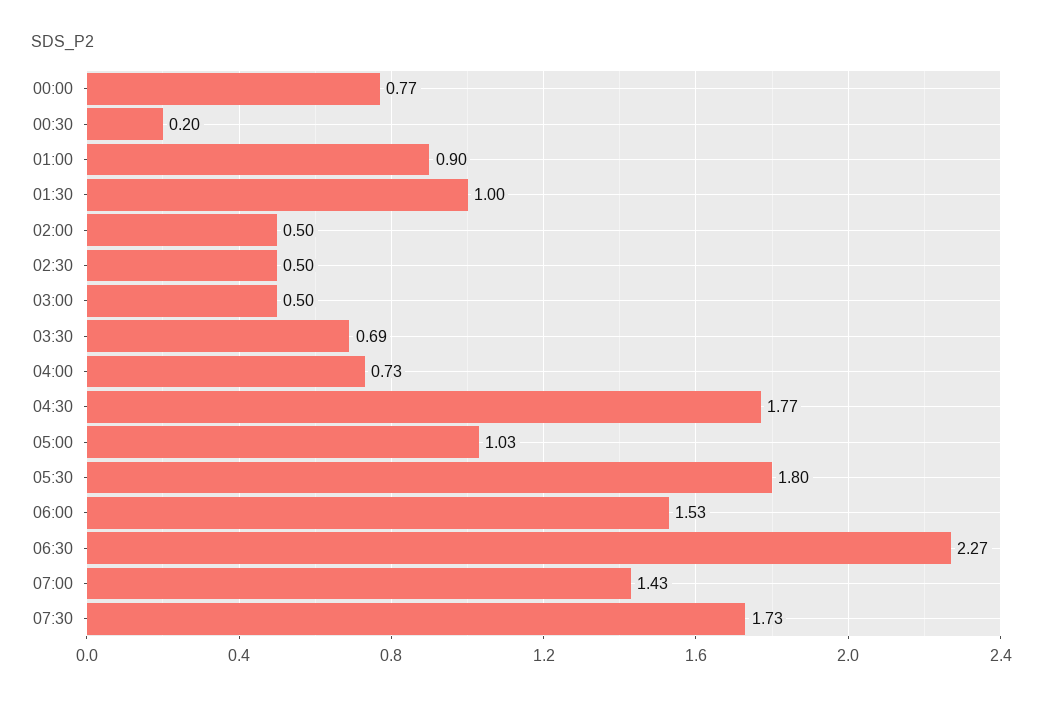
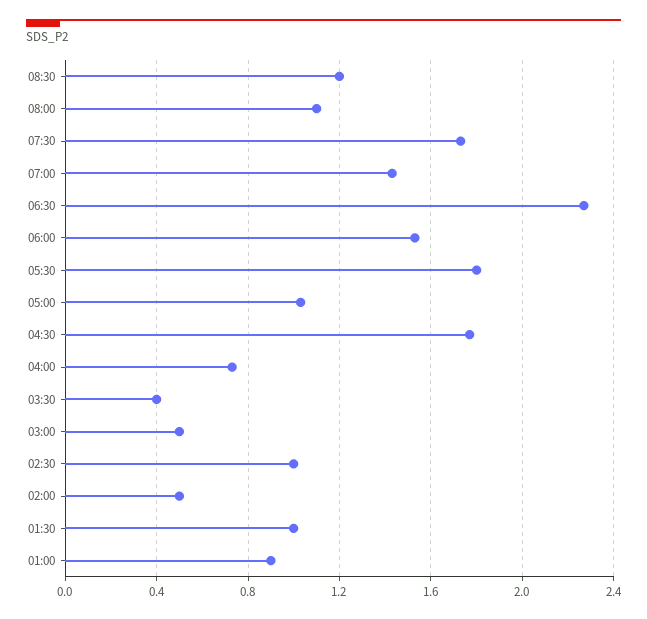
00:00: 0.77 -> none
00:30: 0.2 -> none
02:30: 0.5 -> 1
03:30: 0.69 -> 0.4
08:30: none -> 1.2
08:00: none -> 1.1

